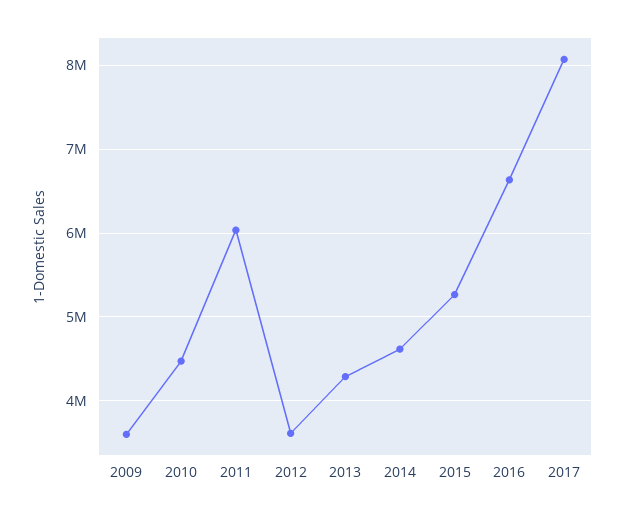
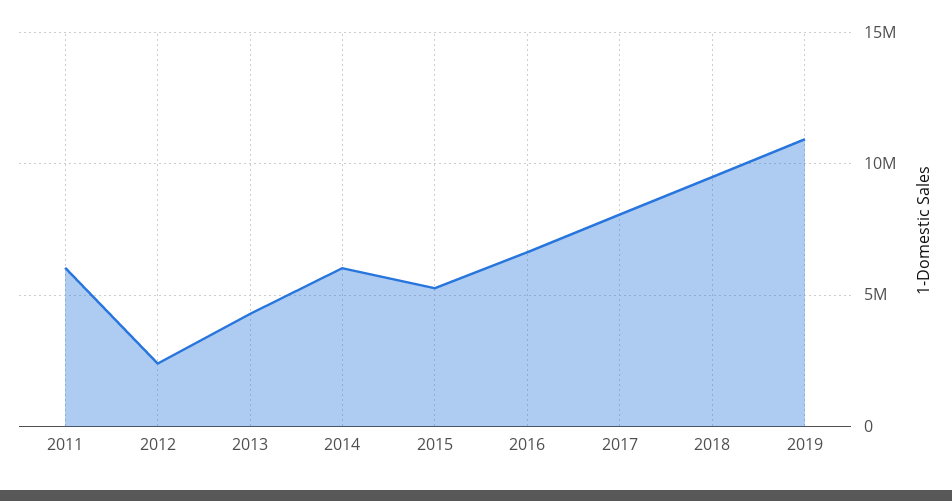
2009: 3600000 -> none
2010: 4500000 -> none
2012: 3600000 -> 2500000
2014: 4600000 -> 6000000
2018: none -> 9500000
2019: none -> 11000000

